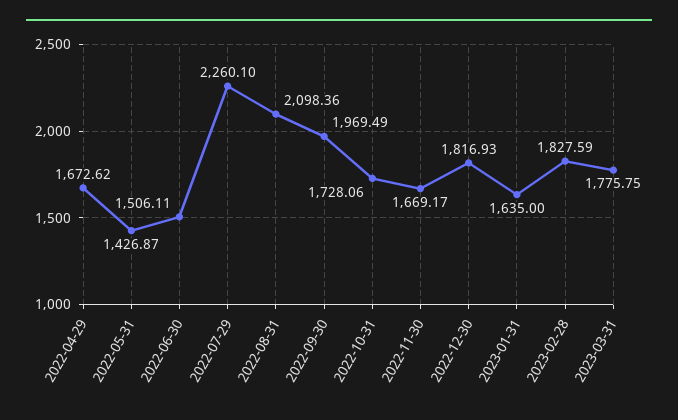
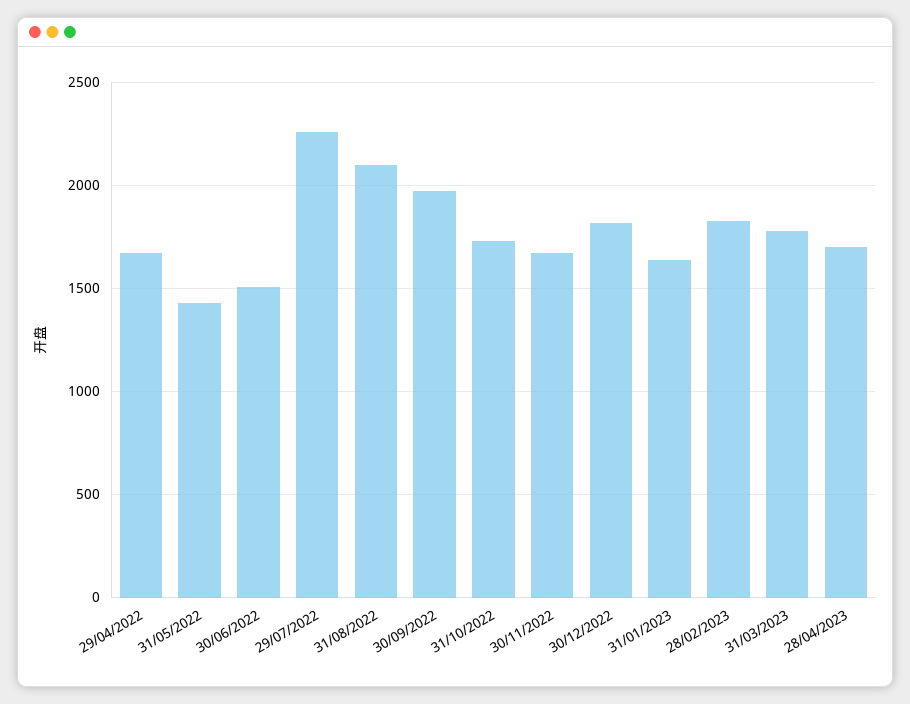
28/04/2023: none -> 1700

